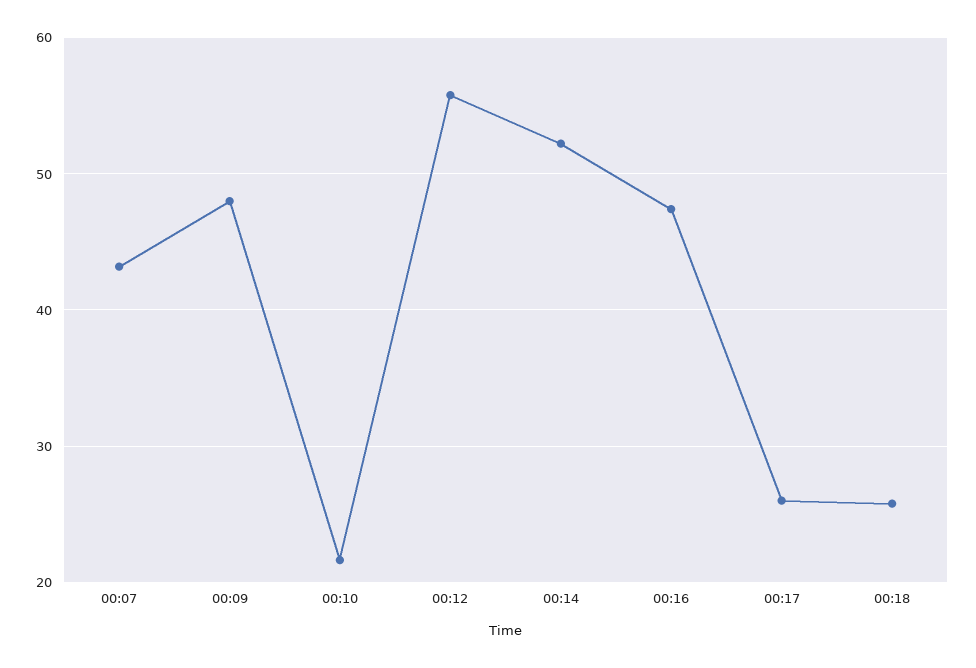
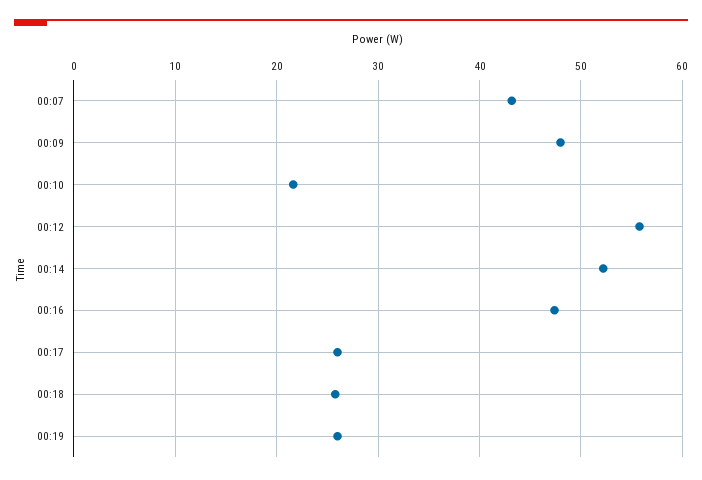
00:19: none -> 26

